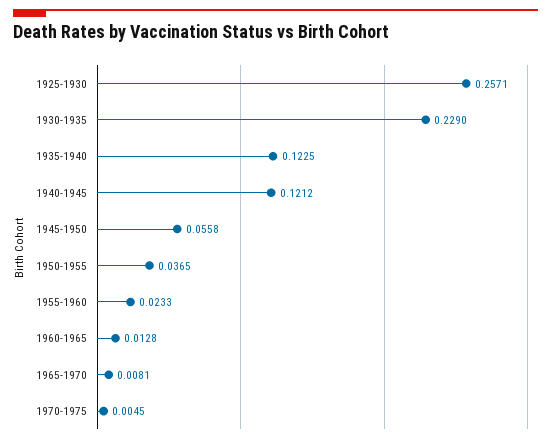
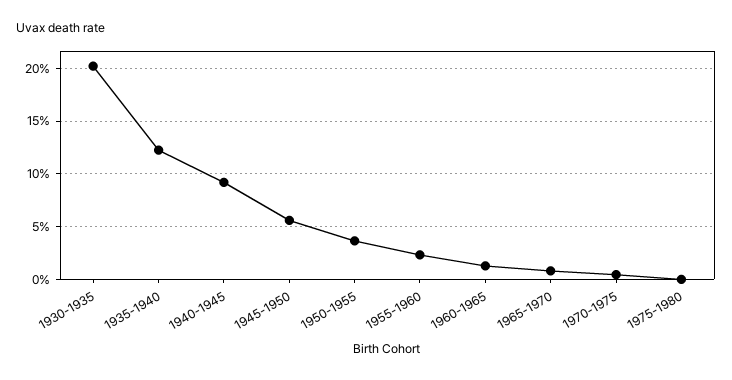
1925-1930: 0.2571 -> none
1930-1935: 0.229 -> 0.2
1940-1945: 0.1212 -> 0.09
1975-1980: none -> 0

